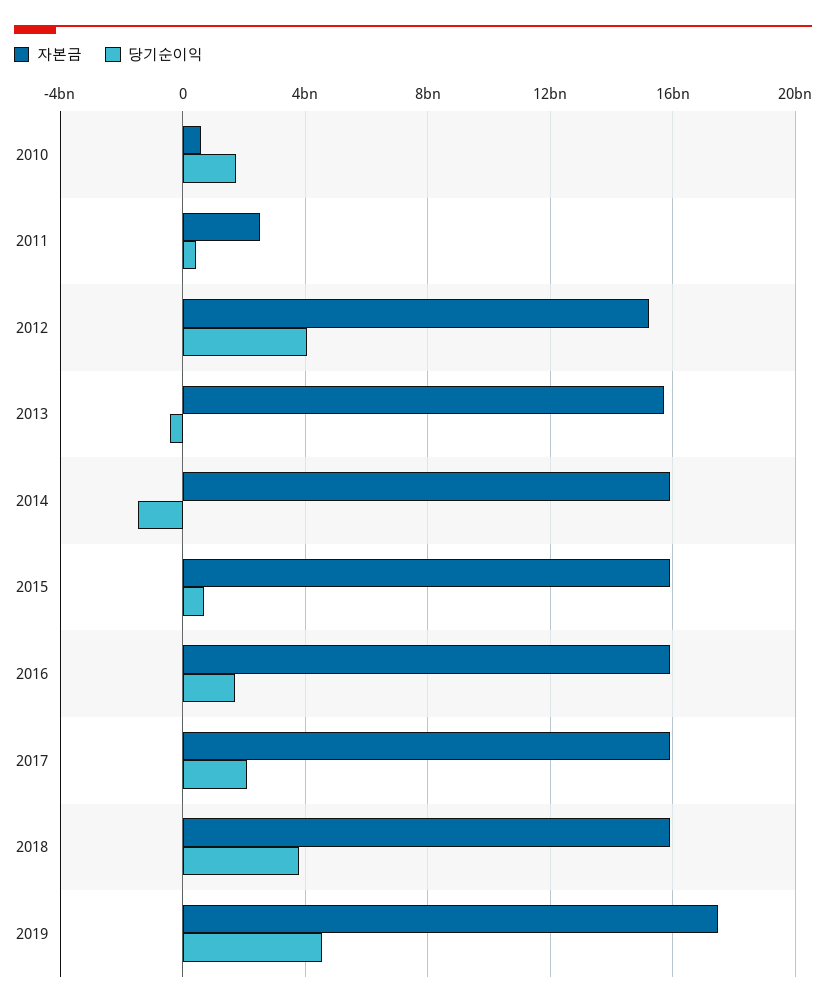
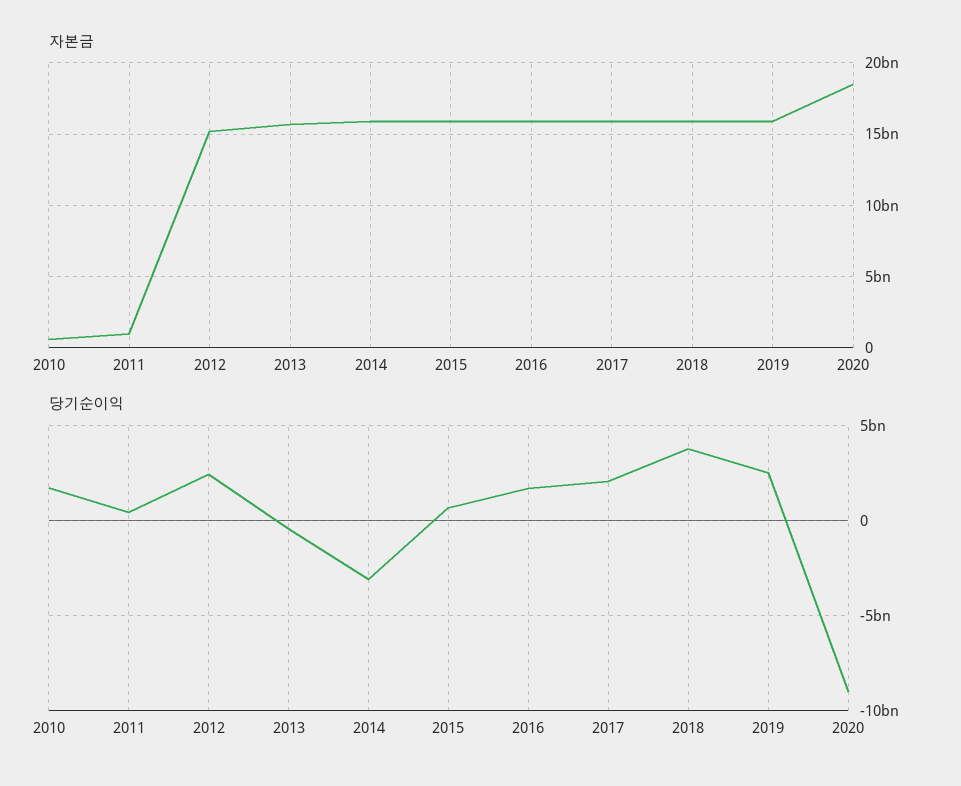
자본금, 2011: 2500000000 -> 1000000000
당기순이익, 2012: 4000000000 -> 2500000000
당기순이익, 2014: -1500000000 -> -3000000000
자본금, 2019: 17500000000 -> 16000000000
당기순이익, 2019: 4500000000 -> 2500000000
자본금, 2020: none -> 18500000000
당기순이익, 2020: none -> -9000000000

